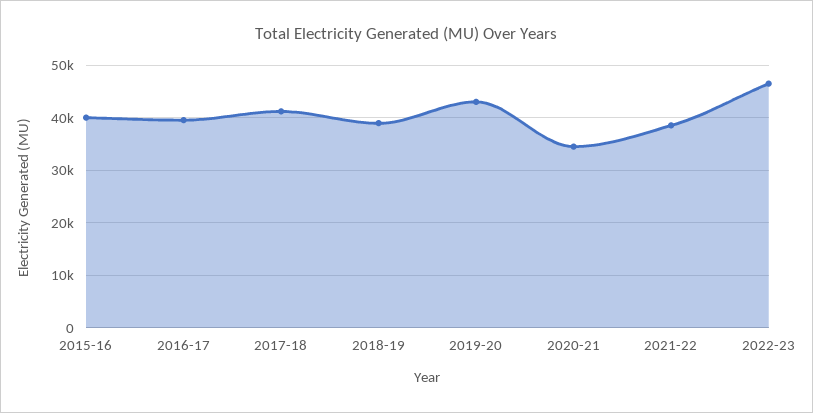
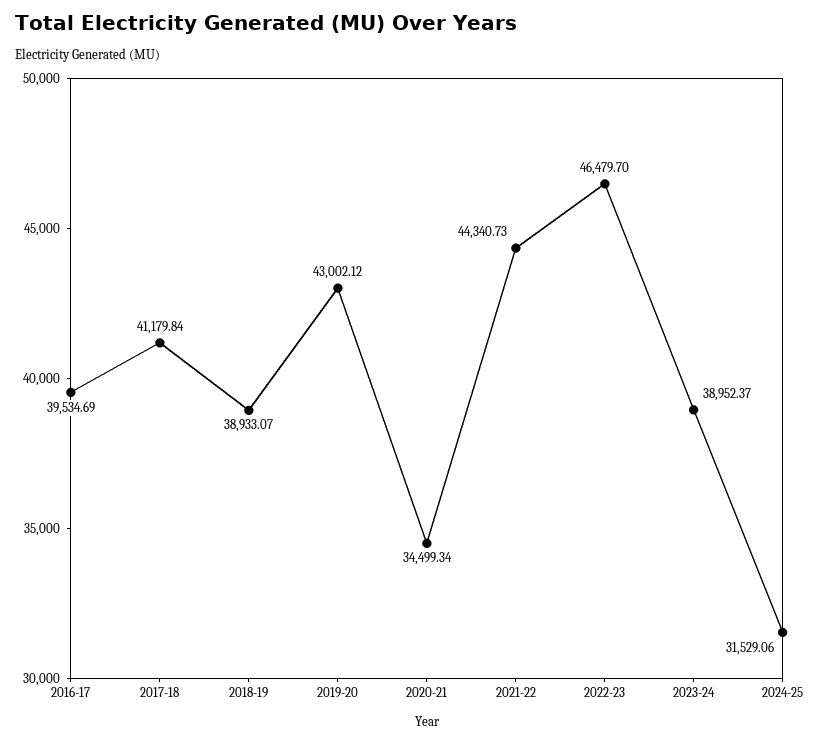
2015-16: 40000 -> none
2021-22: 38000 -> 44340.73
2023-24: none -> 38952.37
2024-25: none -> 31529.06

